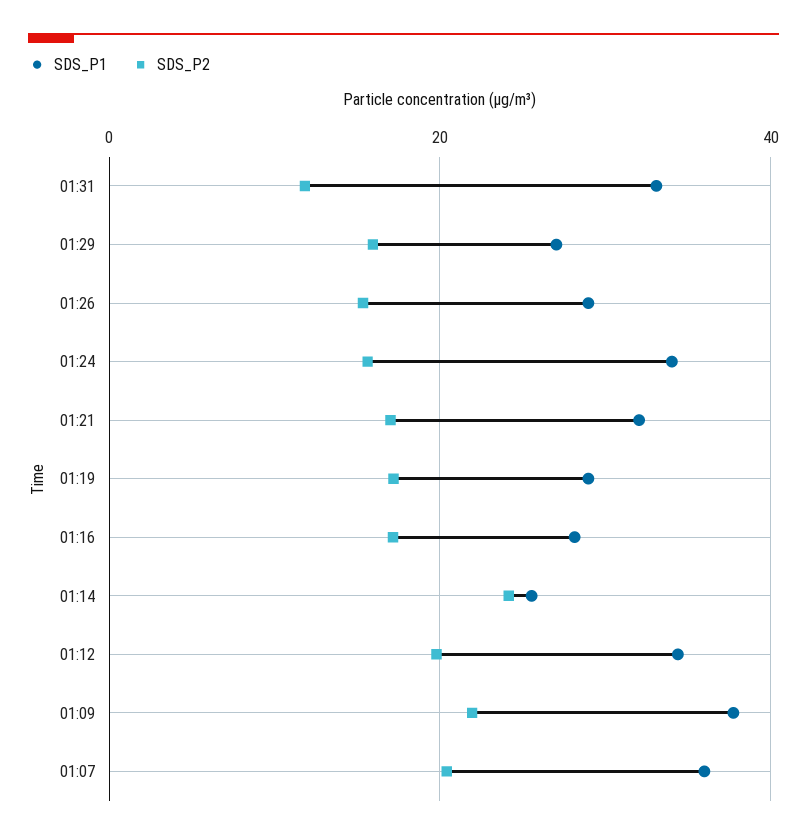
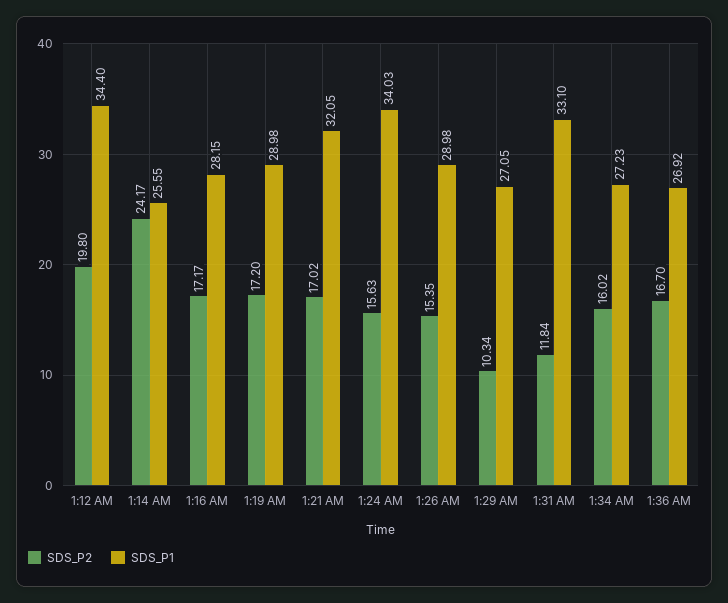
SDS_P2, 01:29: 16 -> 10.34
SDS_P1, 01:09: 38 -> none
SDS_P2, 01:09: 22 -> none
SDS_P1, 01:07: 36 -> none
SDS_P2, 01:07: 20 -> none
SDS_P2, 1:34 AM: none -> 16.02
SDS_P1, 1:34 AM: none -> 27.23
SDS_P2, 1:36 AM: none -> 16.7
SDS_P1, 1:36 AM: none -> 26.92

